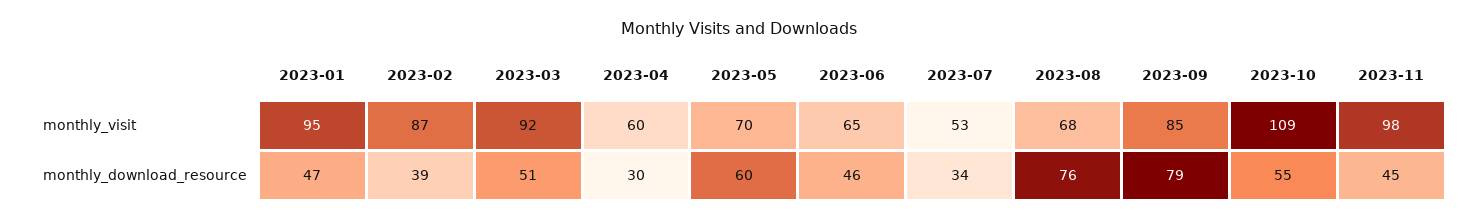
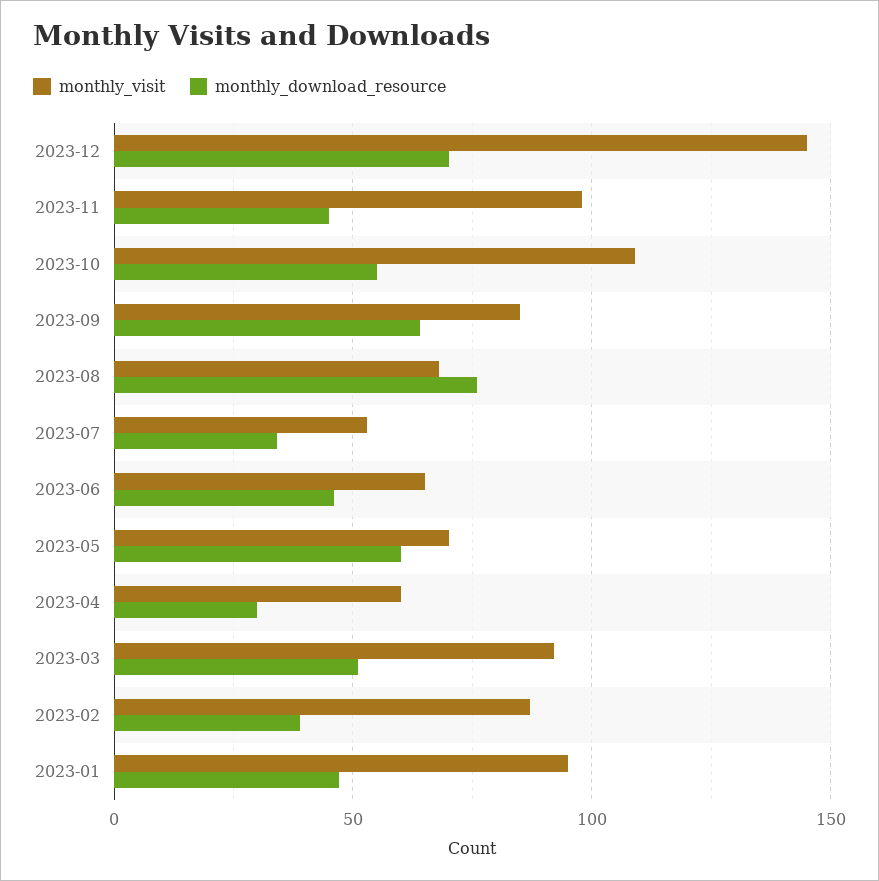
monthly_download_resource, 2023-09: 79 -> 65
monthly_visit, 2023-12: none -> 145
monthly_download_resource, 2023-12: none -> 70

